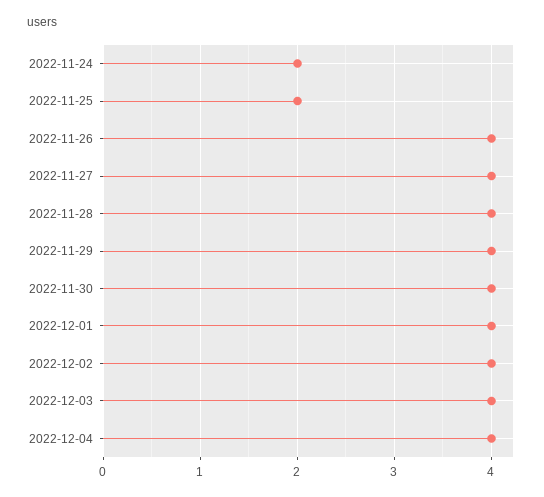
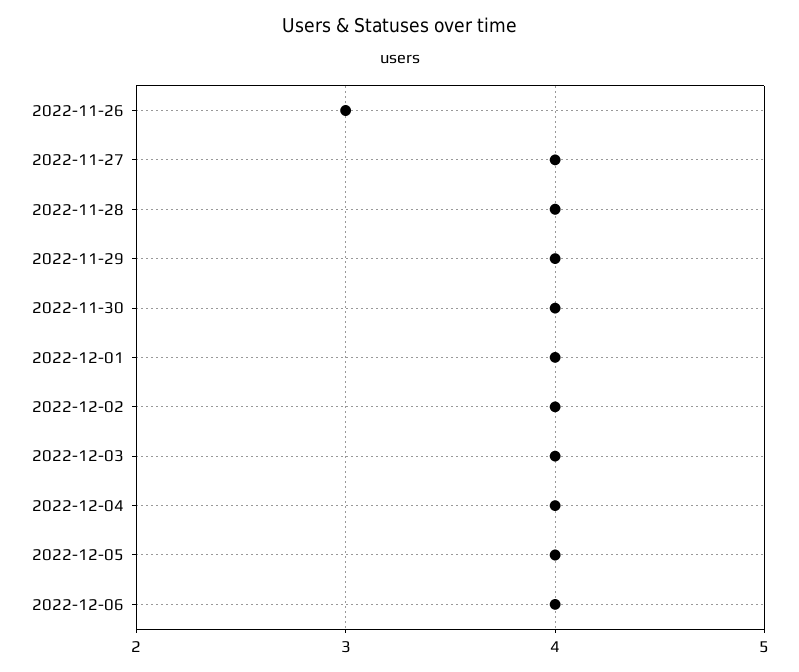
2022-11-24: 2 -> none
2022-11-25: 2 -> none
2022-11-26: 4 -> 3
2022-12-05: none -> 4
2022-12-06: none -> 4

